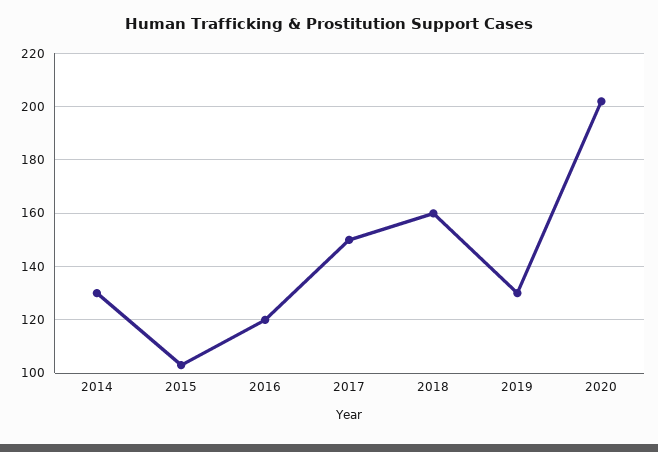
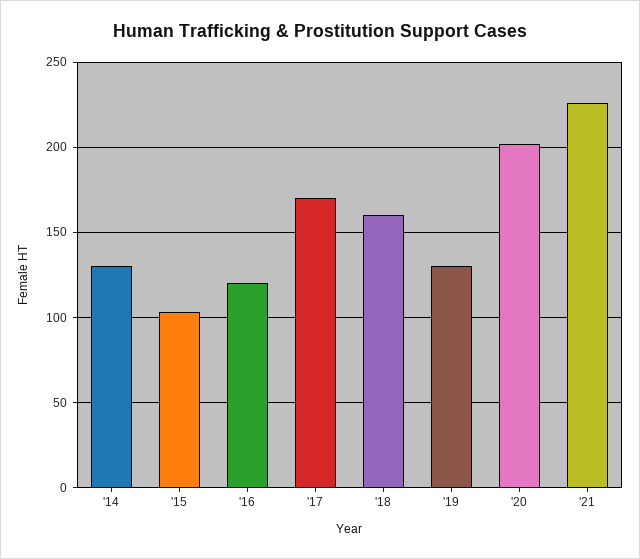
2017: 150 -> 170
'21: none -> 225

